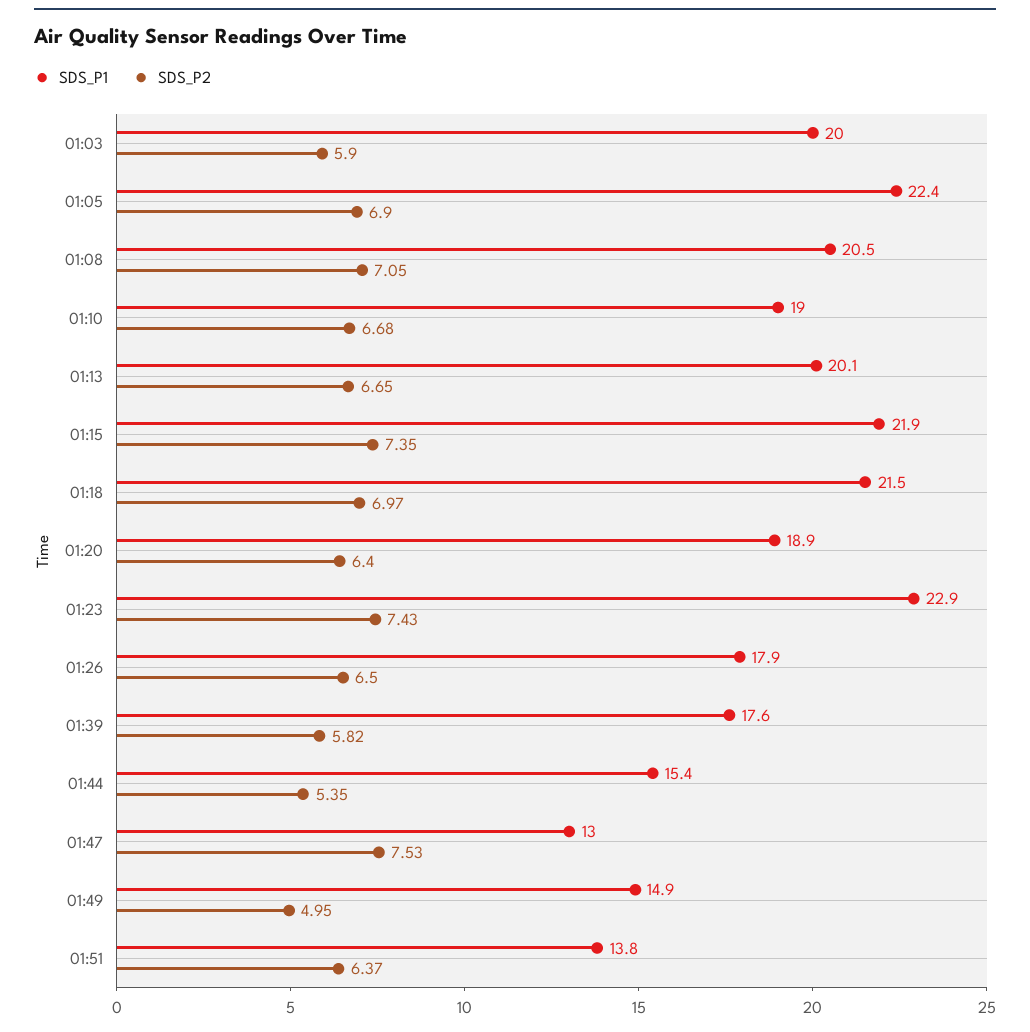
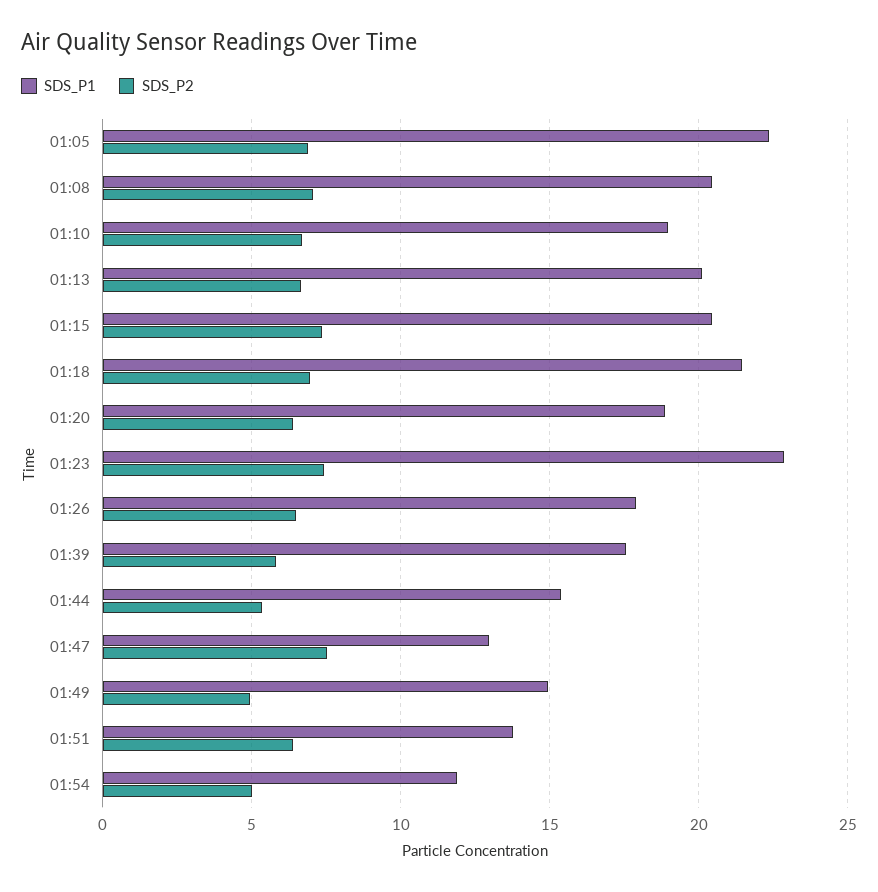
SDS_P1, 01:03: 20 -> none
SDS_P2, 01:03: 5.9 -> none
SDS_P1, 01:15: 21.9 -> 20.5
SDS_P1, 01:54: none -> 12
SDS_P2, 01:54: none -> 5

